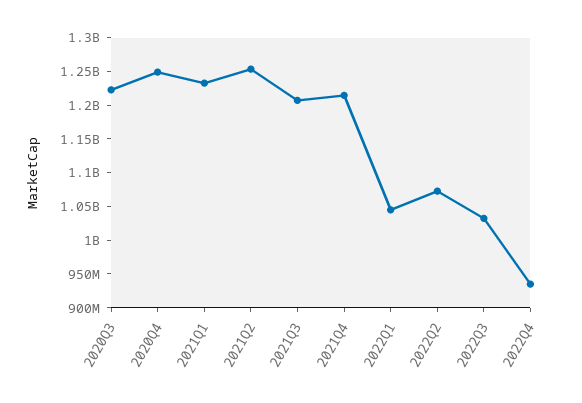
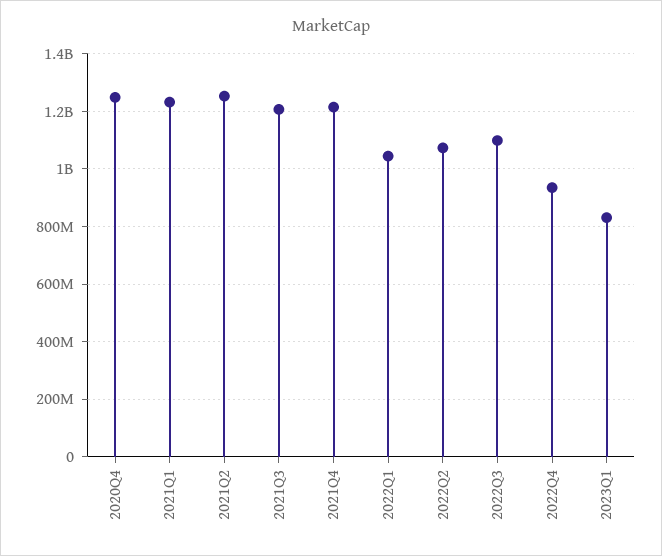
2020Q3: 1225000000 -> none
2022Q3: 1025000000 -> 1100000000
2023Q1: none -> 825000000

